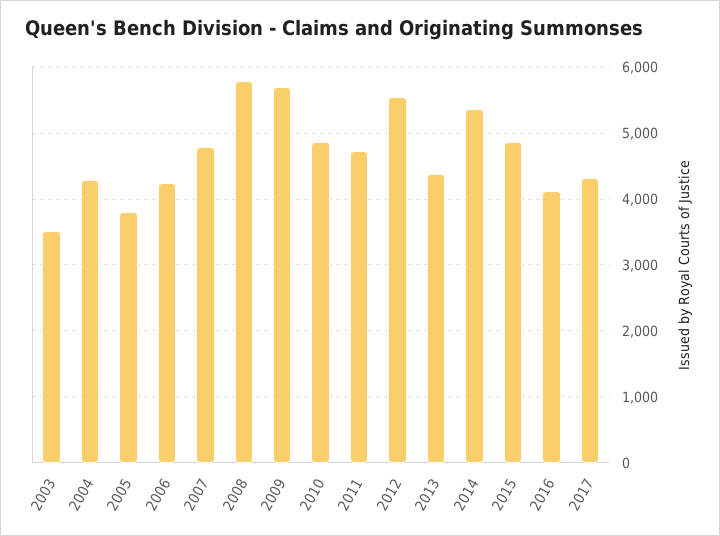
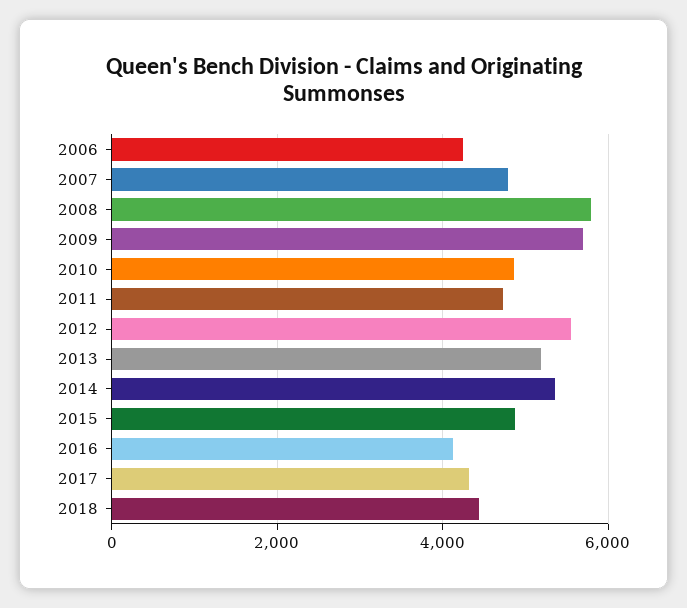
2003: 3500 -> none
2004: 4300 -> none
2005: 3800 -> none
2013: 4400 -> 5200
2018: none -> 4400

